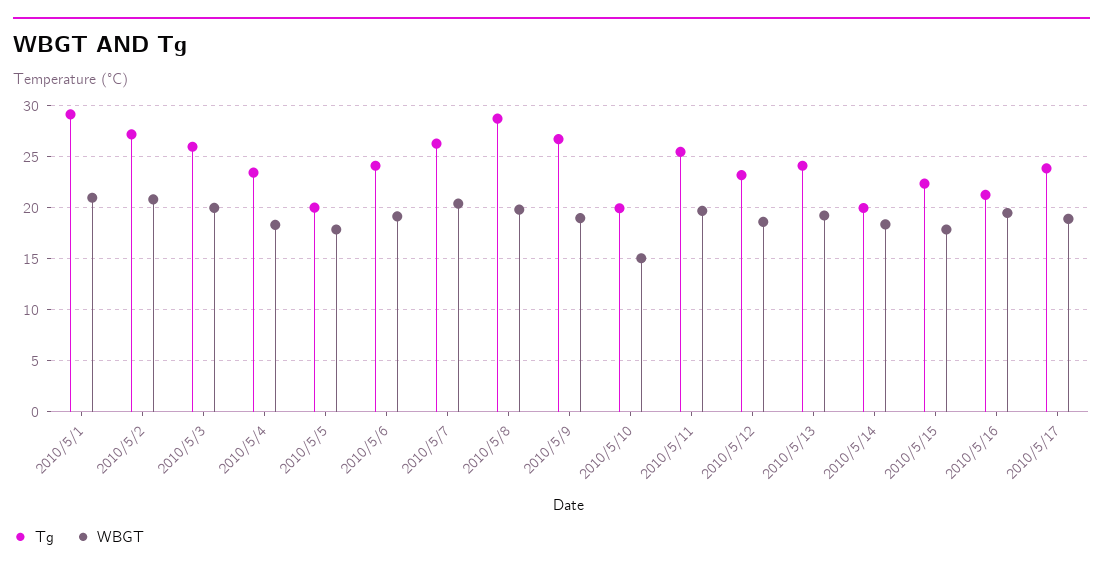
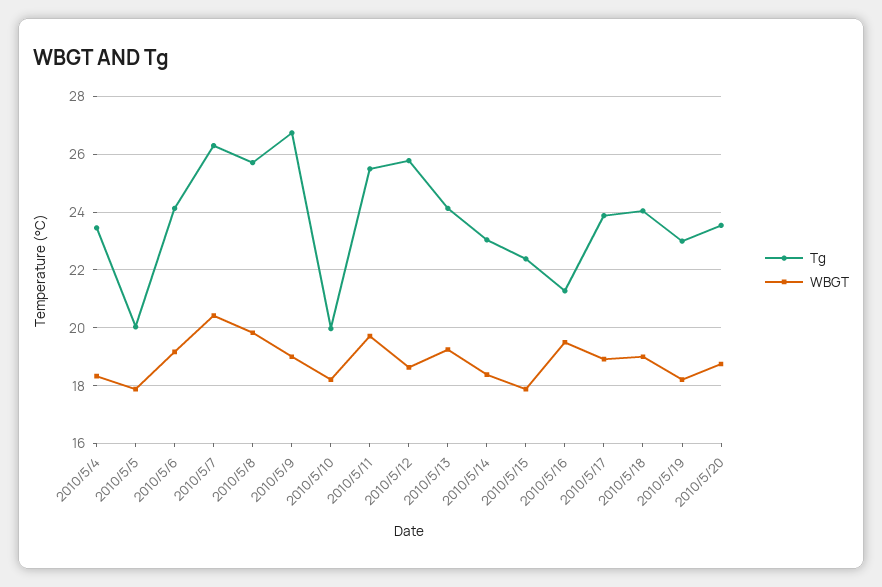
Tg, 2010/5/1: 29 -> none
WBGT, 2010/5/1: 21 -> none
Tg, 2010/5/2: 27 -> none
WBGT, 2010/5/2: 21 -> none
Tg, 2010/5/3: 26 -> none
WBGT, 2010/5/3: 20 -> none
Tg, 2010/5/8: 29 -> 25.75
WBGT, 2010/5/10: 15 -> 18.25
Tg, 2010/5/12: 23 -> 25.75
Tg, 2010/5/14: 20 -> 23
Tg, 2010/5/18: none -> 24
WBGT, 2010/5/18: none -> 19
Tg, 2010/5/19: none -> 23
WBGT, 2010/5/19: none -> 18.25
Tg, 2010/5/20: none -> 23.5
WBGT, 2010/5/20: none -> 18.75

